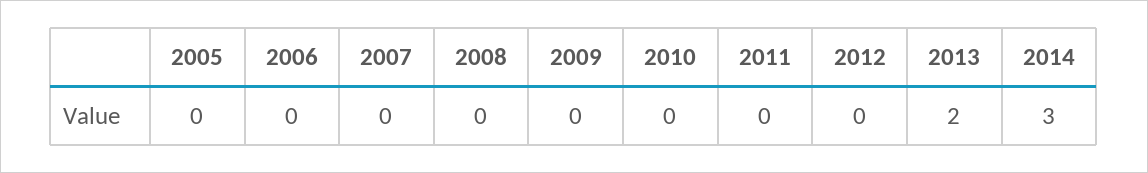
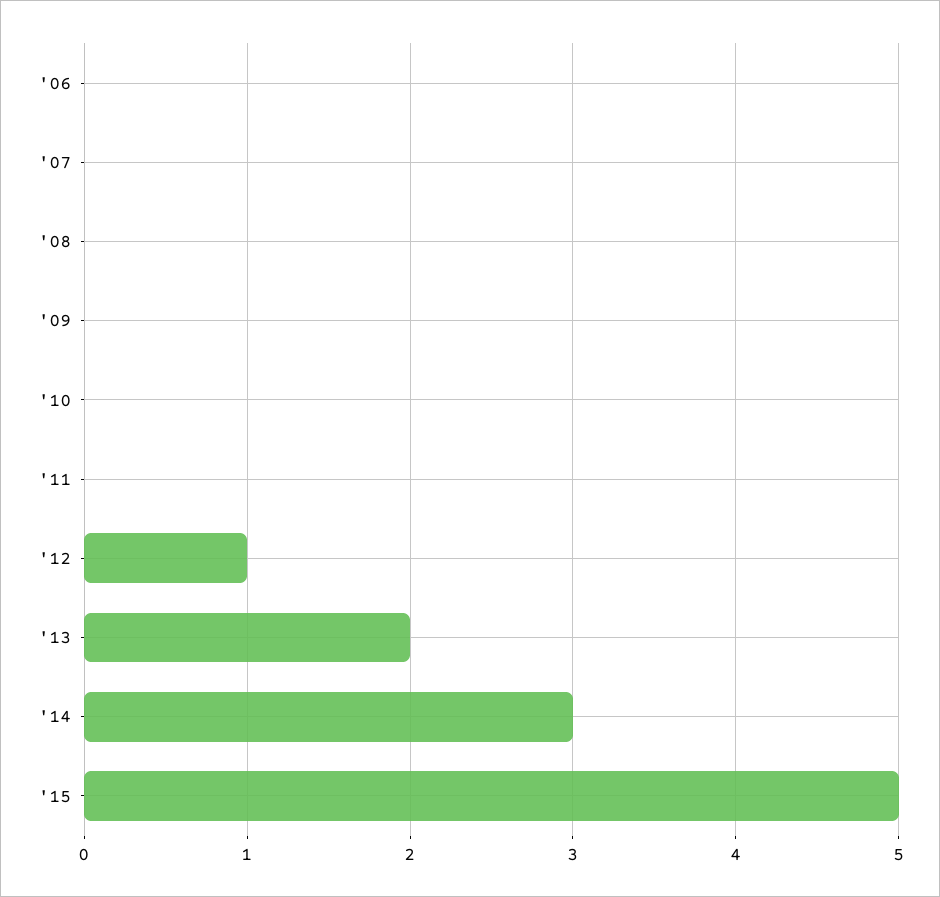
2005: 0 -> none
2012: 0 -> 1
'15: none -> 5

